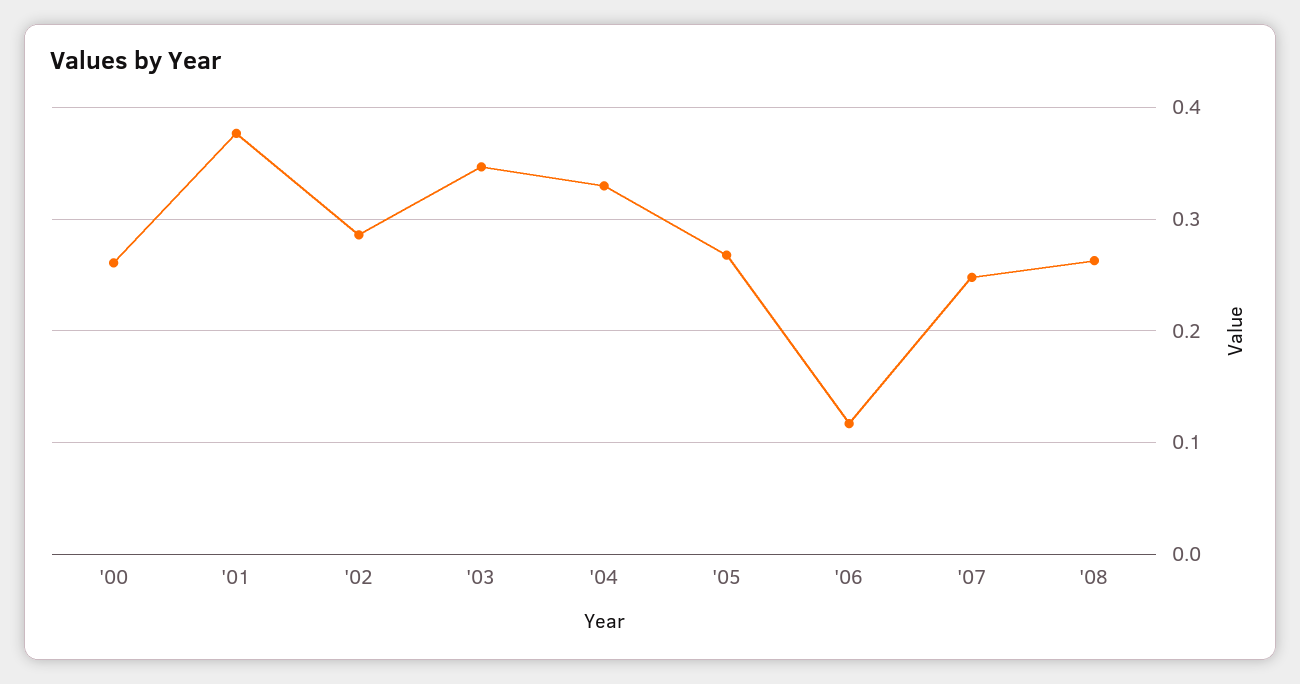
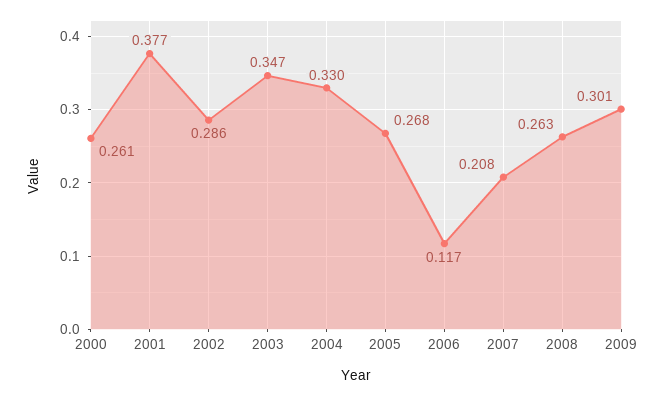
'07: 0.25 -> 0.208
2009: none -> 0.301

